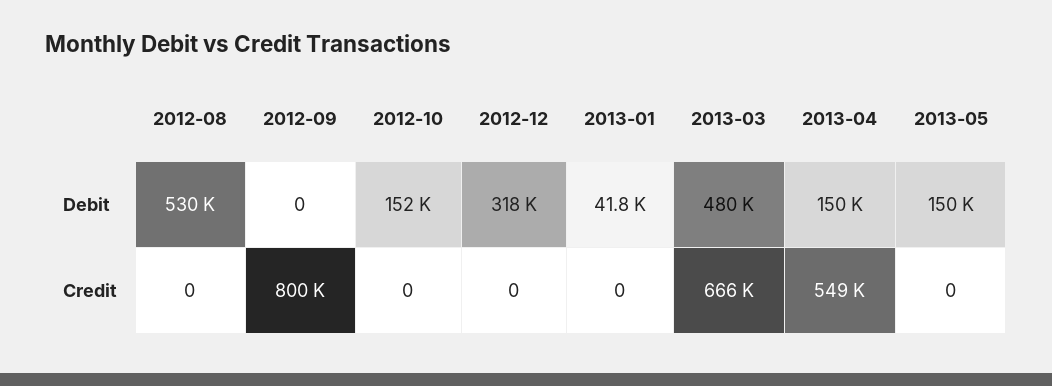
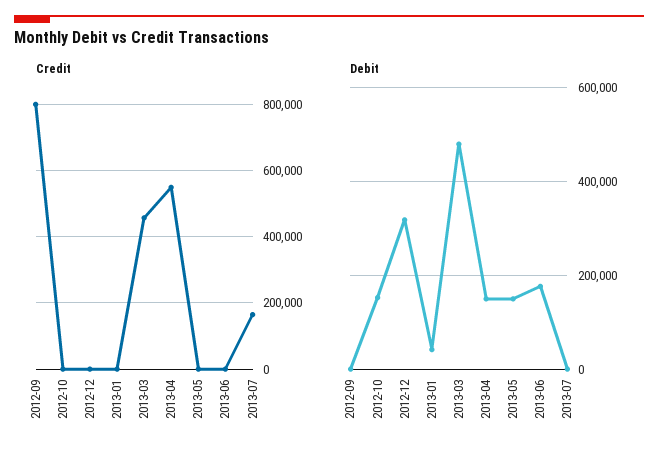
Debit, 2012-08: 530000 -> none
Credit, 2012-08: 0 -> none
Credit, 2013-03: 666000 -> 460000
Credit, 2013-06: none -> 0
Credit, 2013-07: none -> 160000
Debit, 2013-06: none -> 180000
Debit, 2013-07: none -> 0

